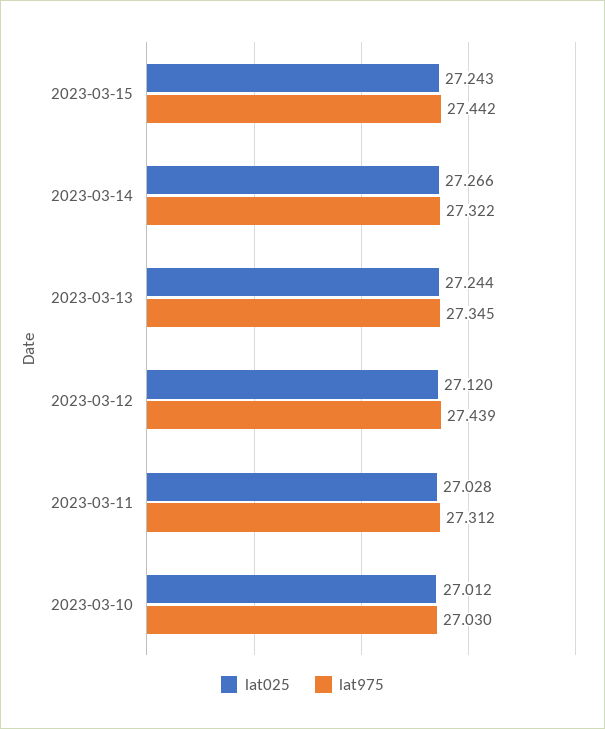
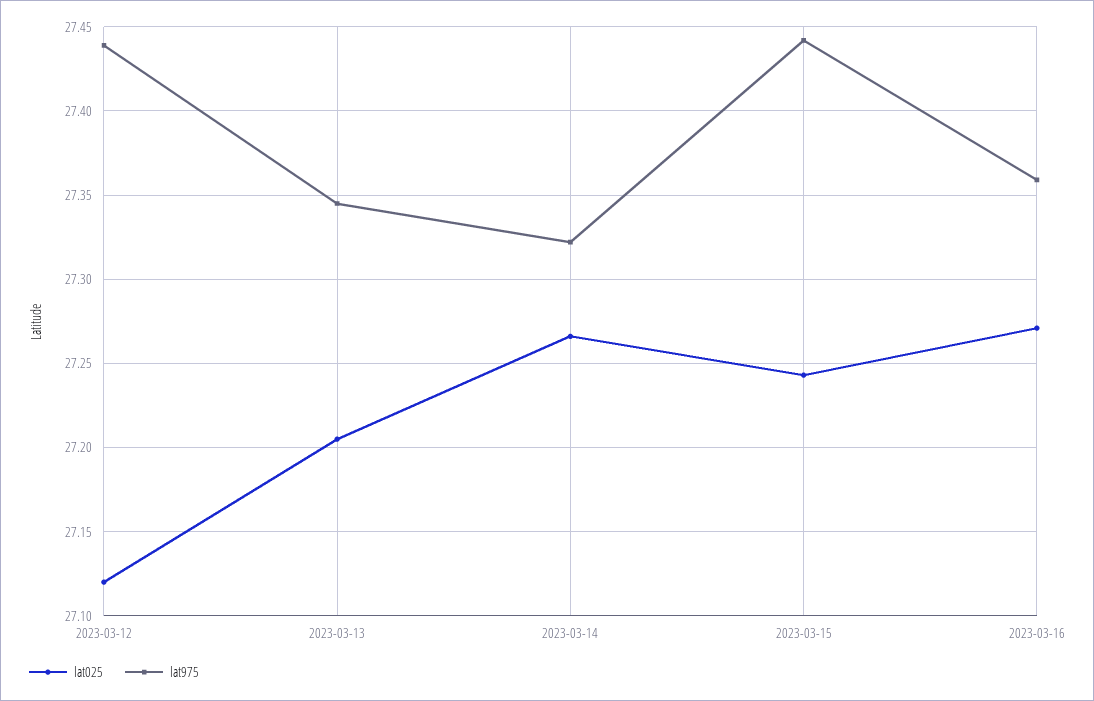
lat025, 2023-03-13: 27.244 -> 27.205
lat025, 2023-03-11: 27.028 -> none
lat975, 2023-03-11: 27.312 -> none
lat025, 2023-03-10: 27.012 -> none
lat975, 2023-03-10: 27.03 -> none
lat025, 2023-03-16: none -> 27.27
lat975, 2023-03-16: none -> 27.36

